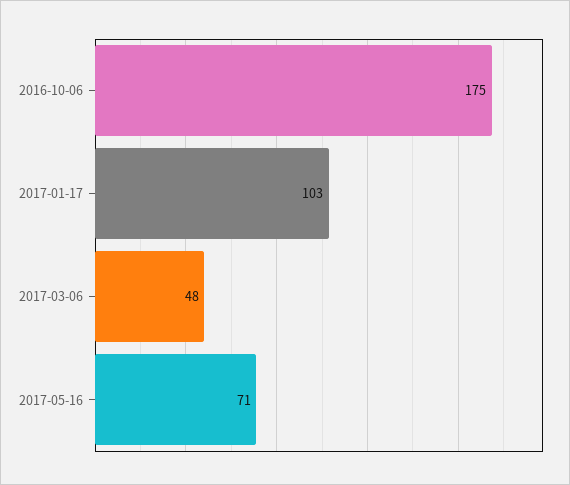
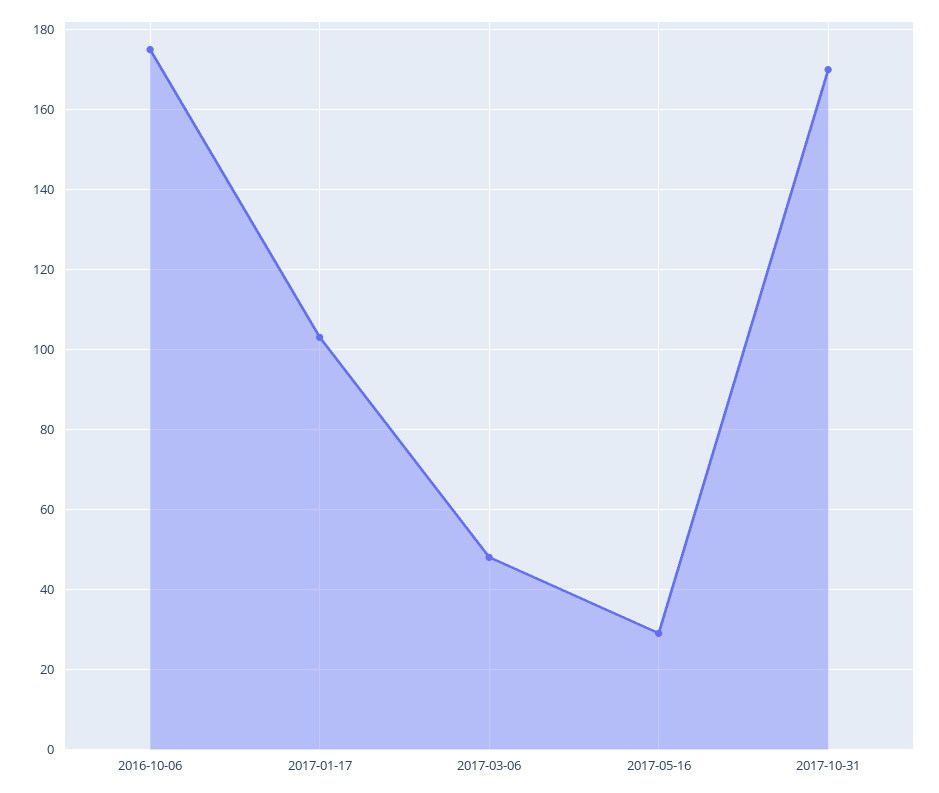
2017-05-16: 71 -> 30
2017-10-31: none -> 170

